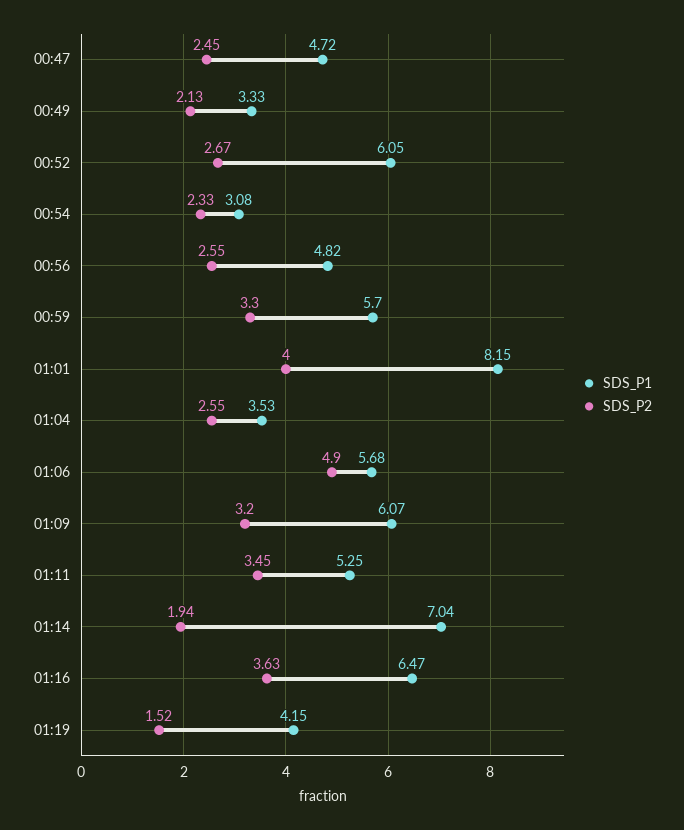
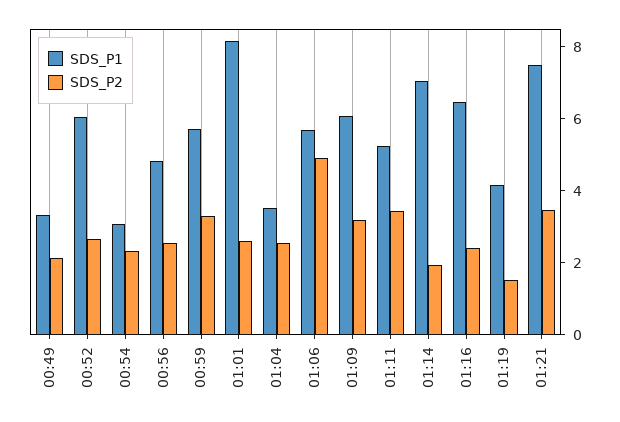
SDS_P1, 00:47: 4.72 -> none
SDS_P2, 00:47: 2.45 -> none
SDS_P2, 01:01: 4 -> 2.5
SDS_P2, 01:16: 3.63 -> 2.5
SDS_P1, 01:21: none -> 7.5
SDS_P2, 01:21: none -> 3.5

